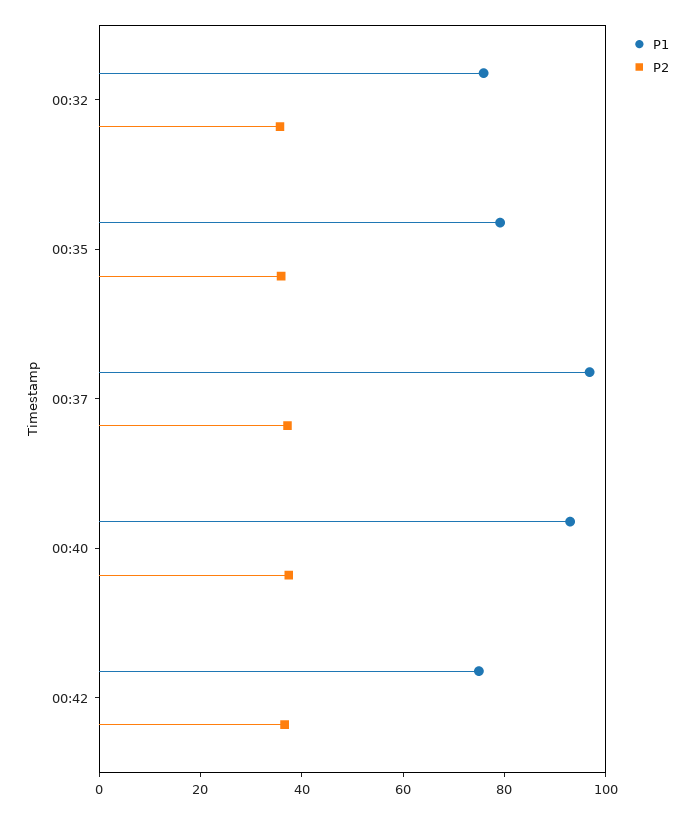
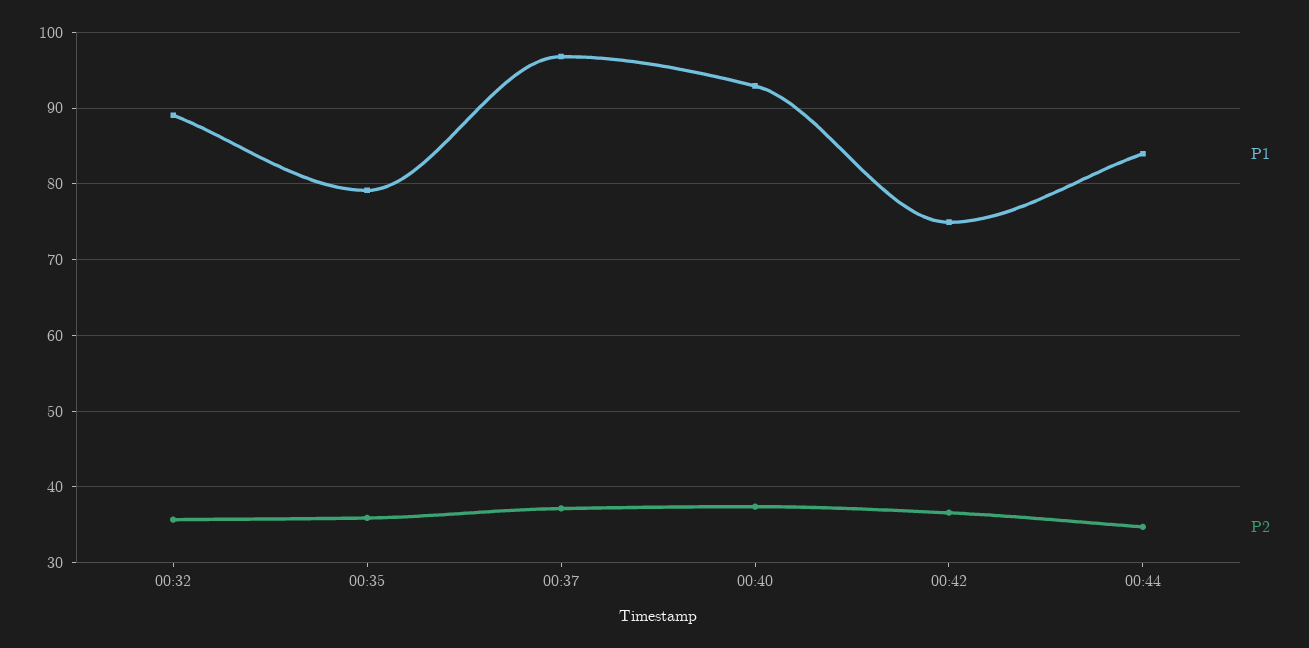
P1, 00:32: 75 -> 89
P1, 00:44: none -> 84
P2, 00:44: none -> 35

